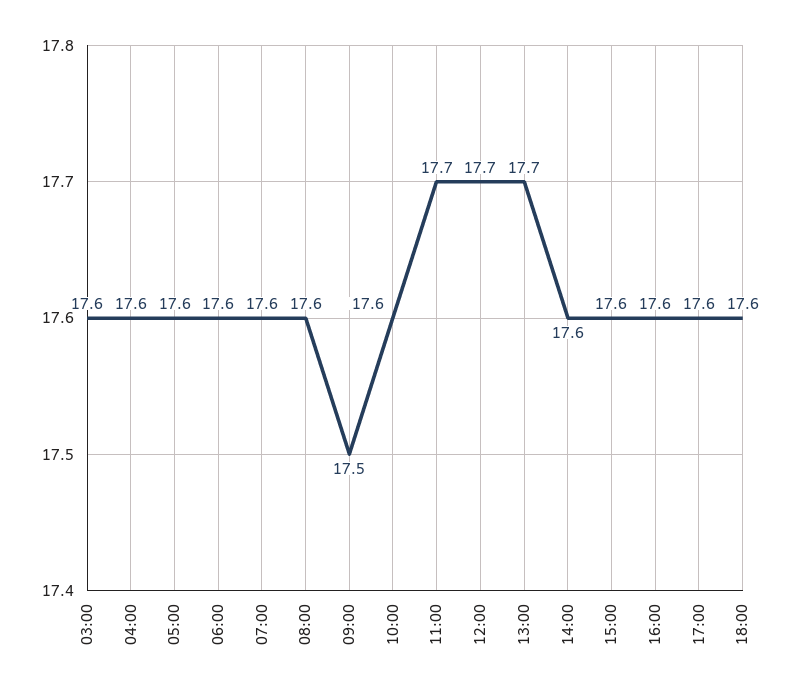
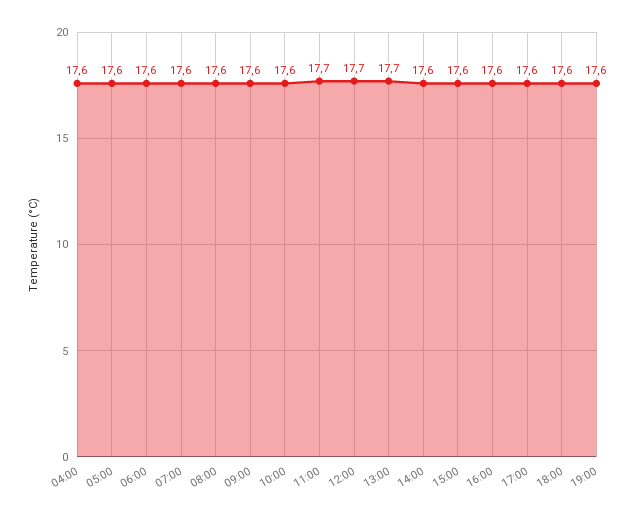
03:00: 17.6 -> none
09:00: 17.5 -> 17.6
19:00: none -> 17.6

